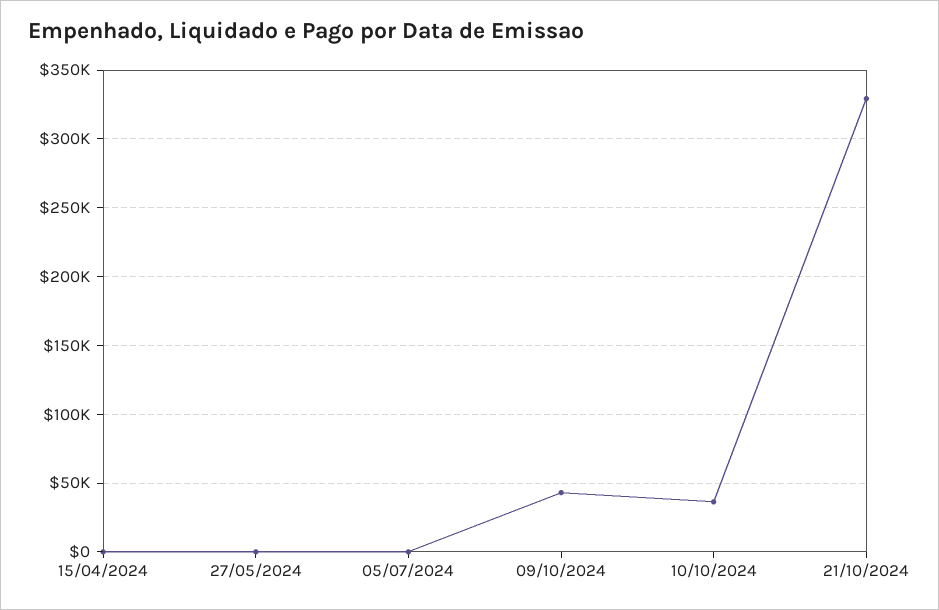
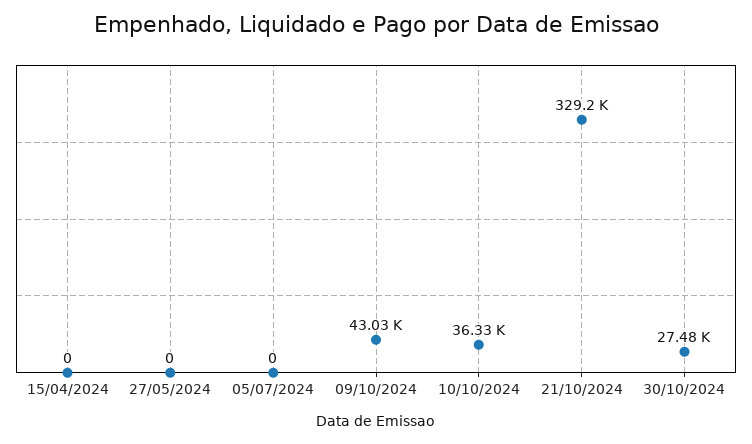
30/10/2024: none -> 27480

